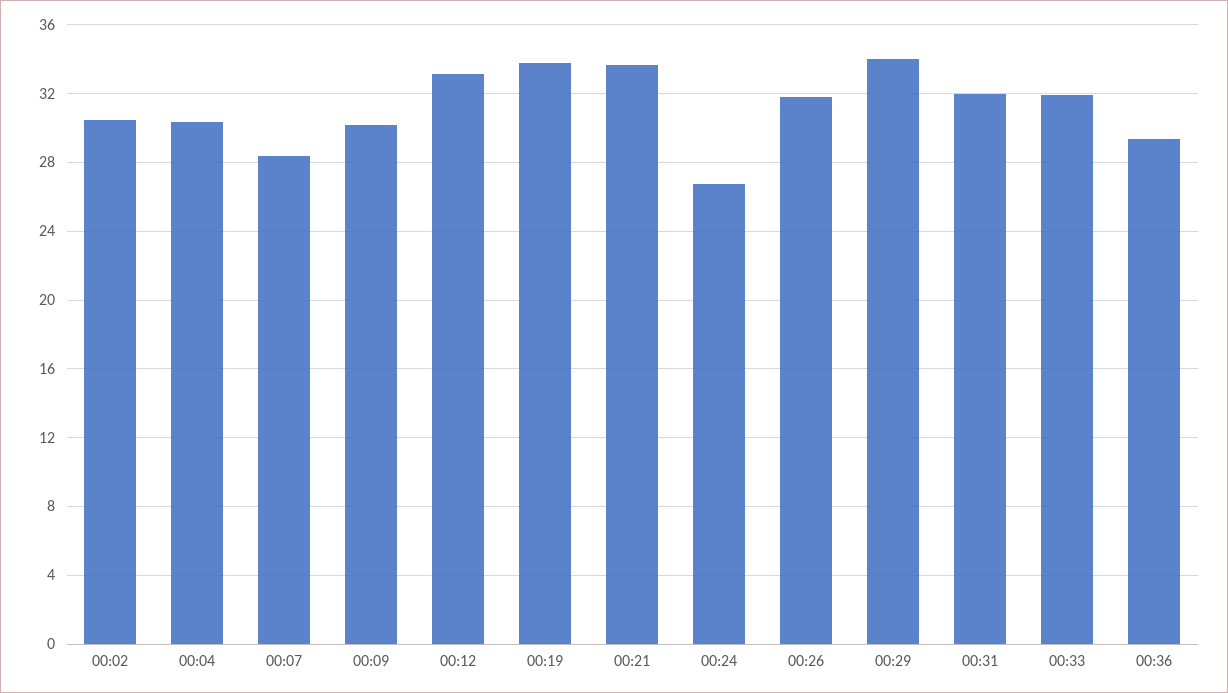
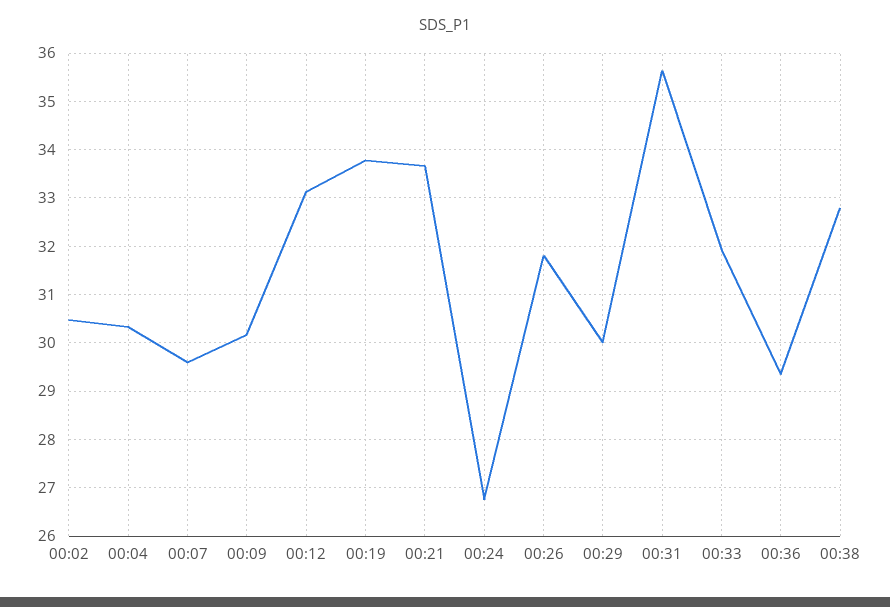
00:07: 28.5 -> 29.6
00:29: 34 -> 30
00:31: 32 -> 35.6
00:38: none -> 32.8

